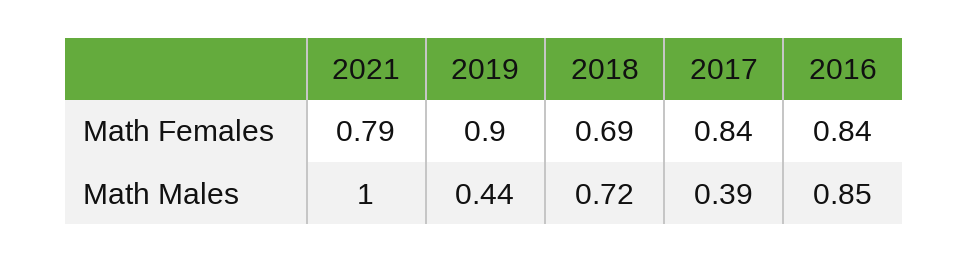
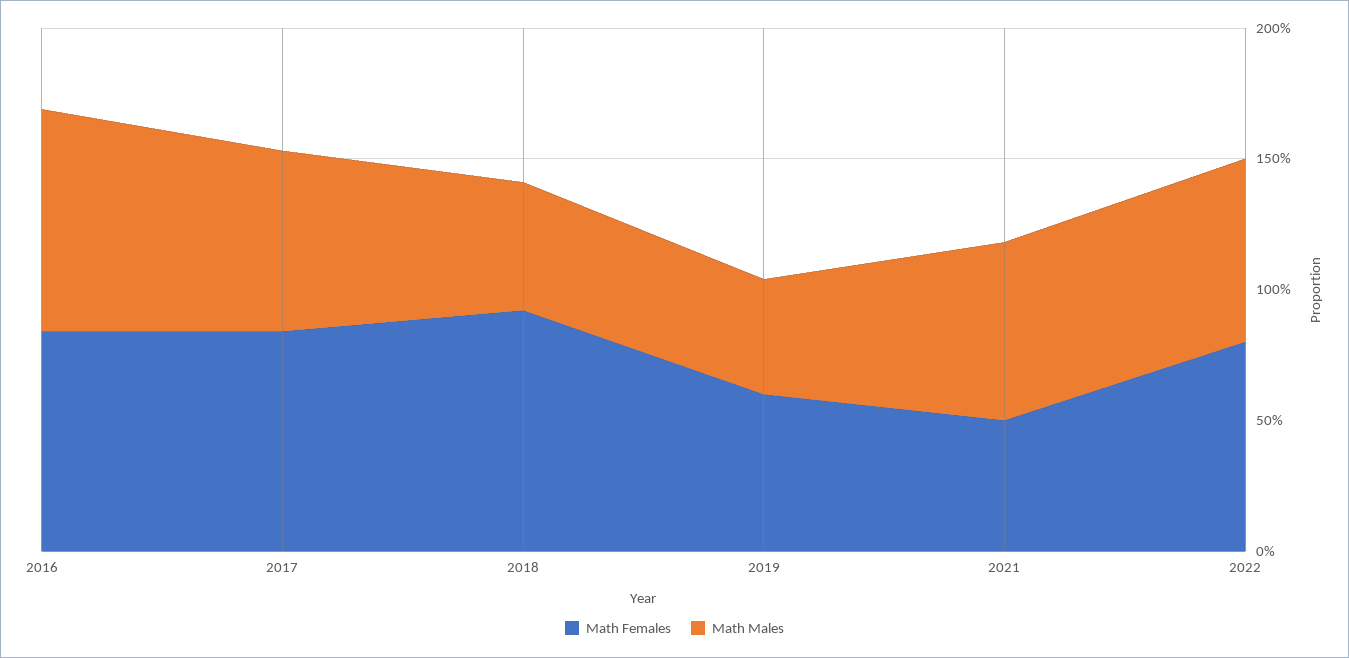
Math Females, 2021: 0.79 -> 0.5
Math Females, 2019: 0.9 -> 0.6
Math Females, 2018: 0.69 -> 0.9
Math Males, 2021: 1 -> 0.7
Math Males, 2018: 0.72 -> 0.5
Math Males, 2017: 0.39 -> 0.7
Math Females, 2022: none -> 0.8
Math Males, 2022: none -> 0.7

